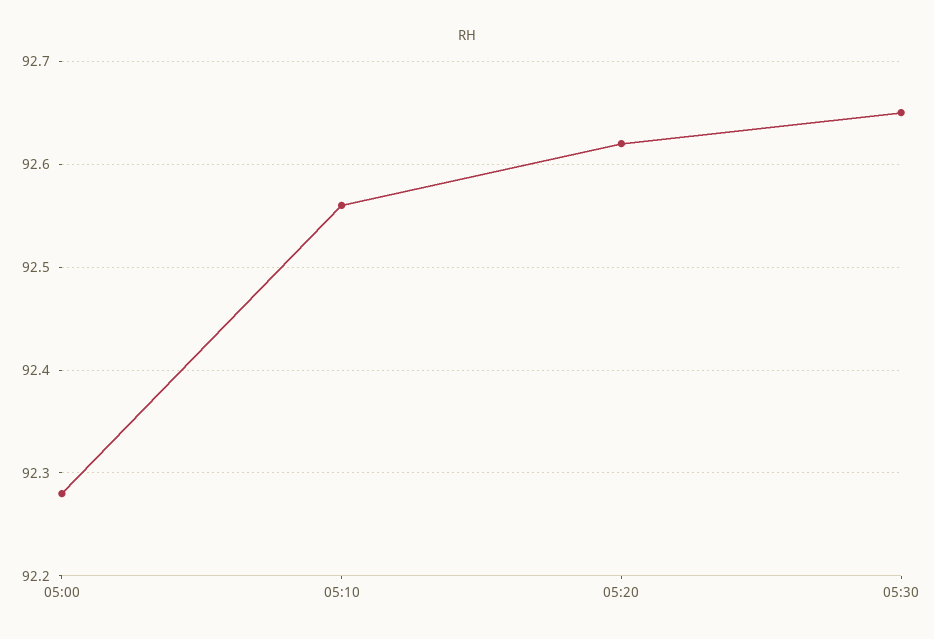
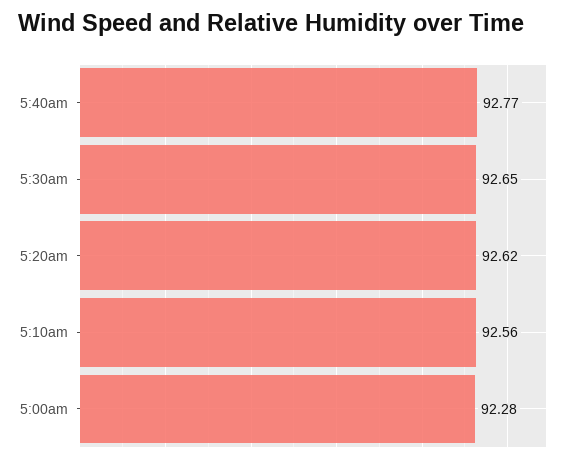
5:40am: none -> 92.77

